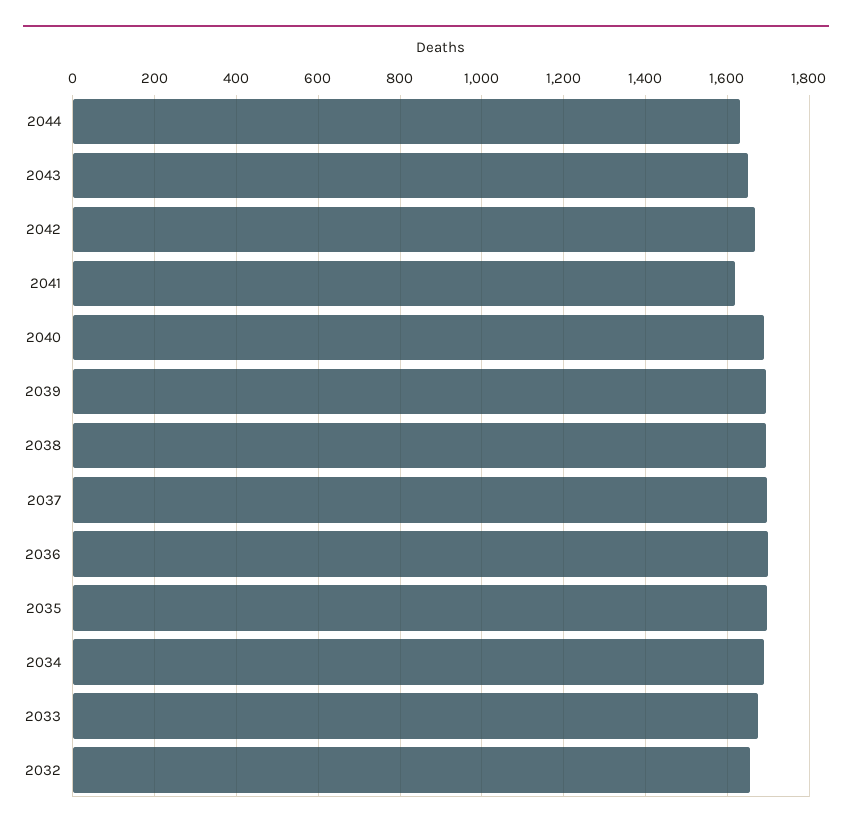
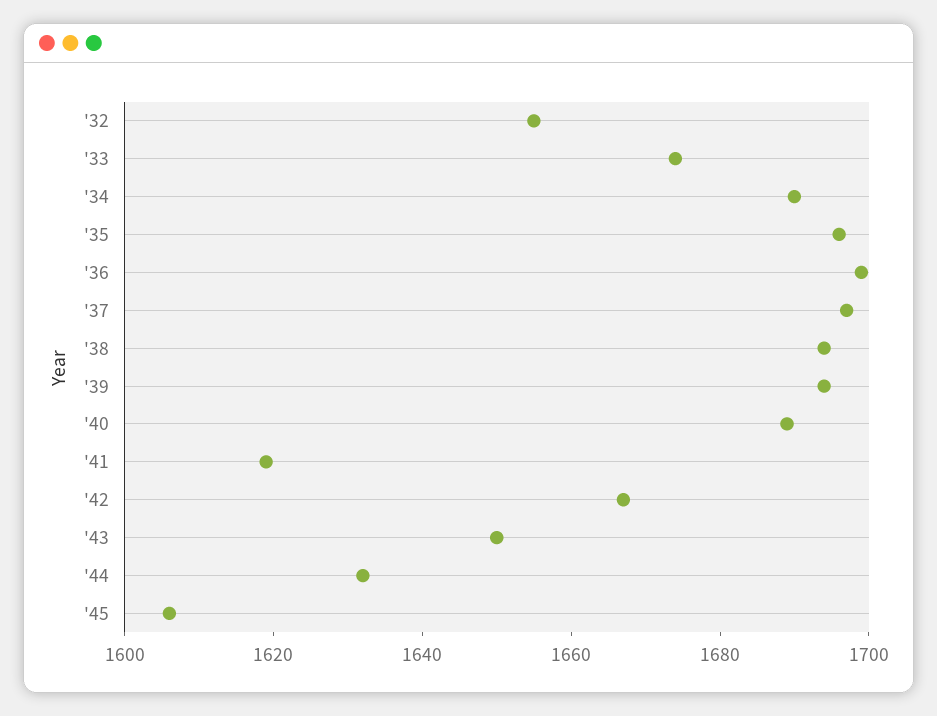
'45: none -> 1605

